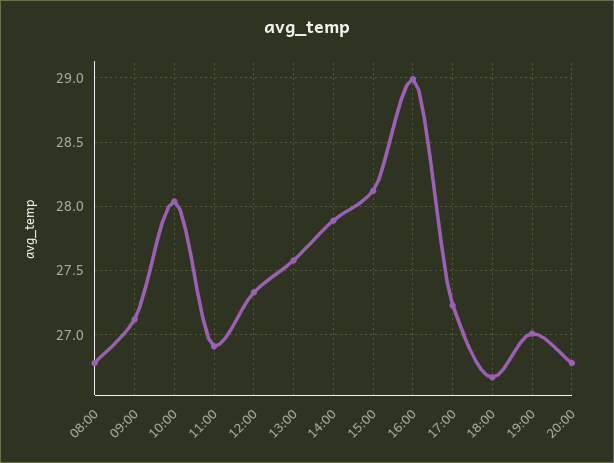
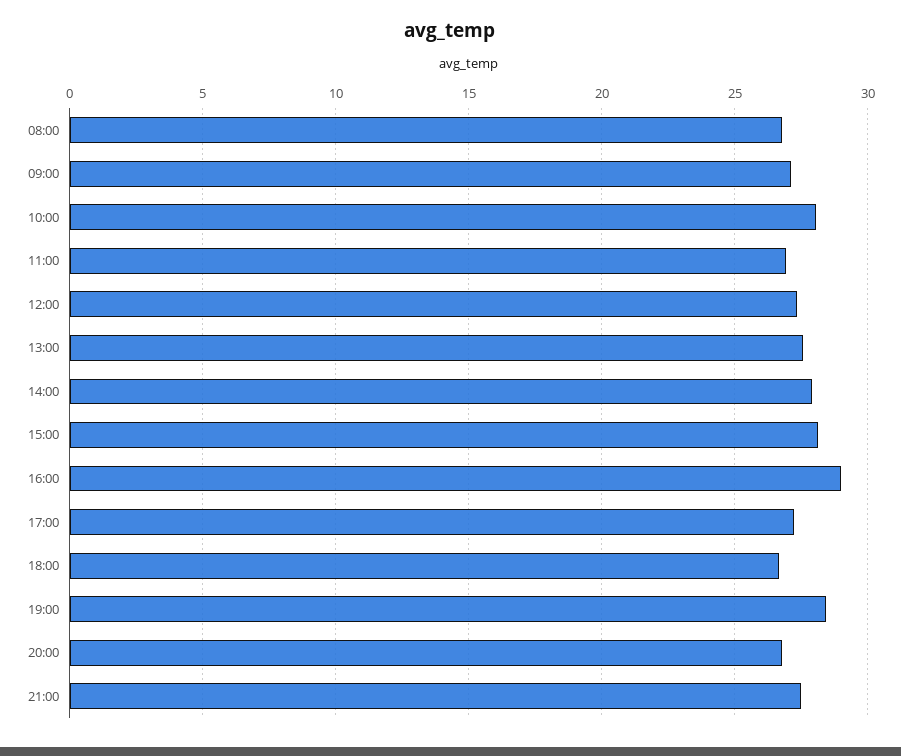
19:00: 27 -> 28.5
21:00: none -> 27.5

